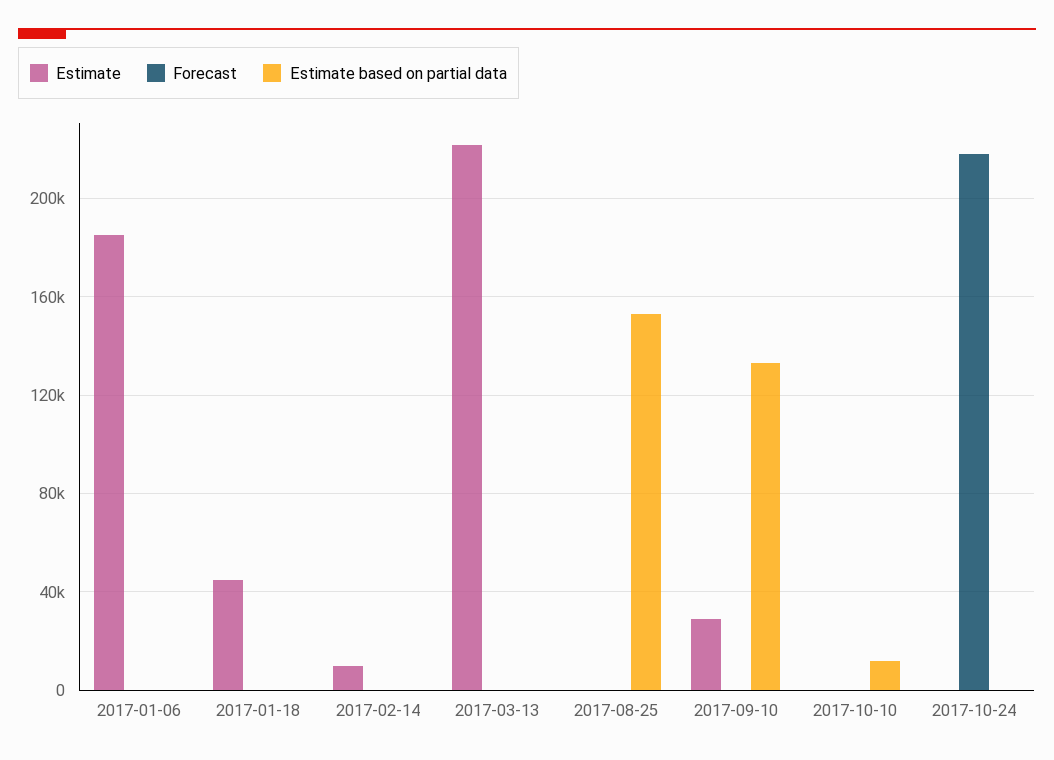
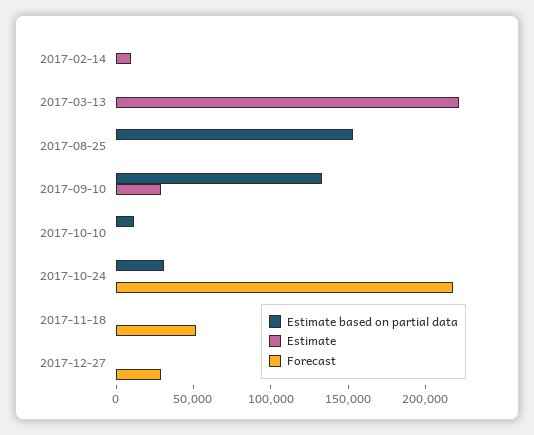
Estimate, 2017-01-06: 185000 -> none
Forecast, 2017-01-06: 0 -> none
Estimate based on partial data, 2017-01-06: 0 -> none
Estimate, 2017-01-18: 45000 -> none
Forecast, 2017-01-18: 0 -> none
Estimate based on partial data, 2017-01-18: 0 -> none
Estimate based on partial data, 2017-10-24: 0 -> 30000
Estimate based on partial data, 2017-11-18: none -> 0
Estimate, 2017-11-18: none -> 0
Forecast, 2017-11-18: none -> 50000
Estimate based on partial data, 2017-12-27: none -> 0
Estimate, 2017-12-27: none -> 0
Forecast, 2017-12-27: none -> 30000

